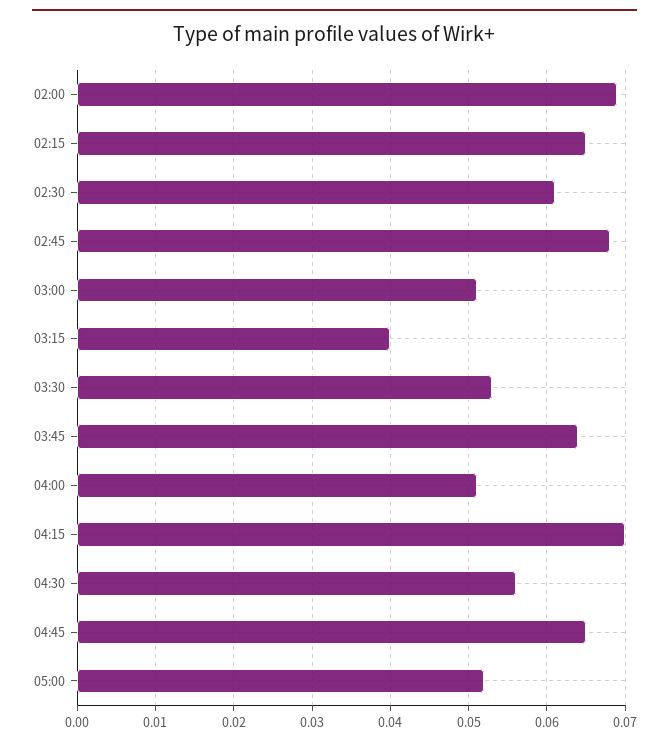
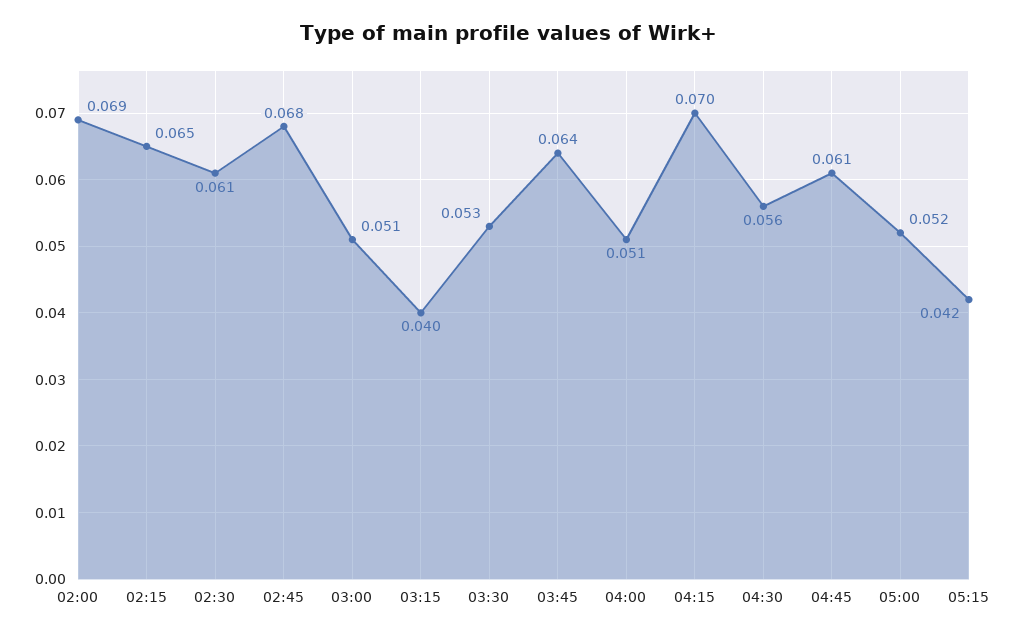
04:45: 0.065 -> 0.061
05:15: none -> 0.042

